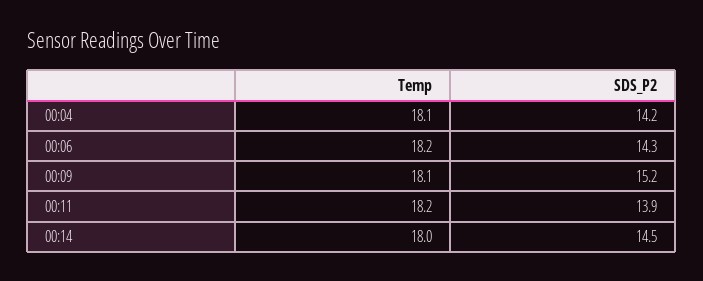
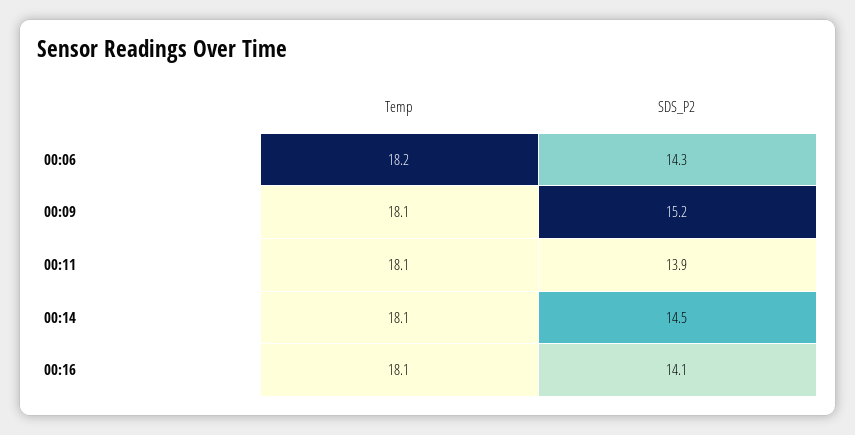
Temp, 00:04: 18.1 -> none
SDS_P2, 00:04: 14.2 -> none
Temp, 00:11: 18.2 -> 18.1
Temp, 00:14: 18 -> 18.1
Temp, 00:16: none -> 18.1
SDS_P2, 00:16: none -> 14.1

